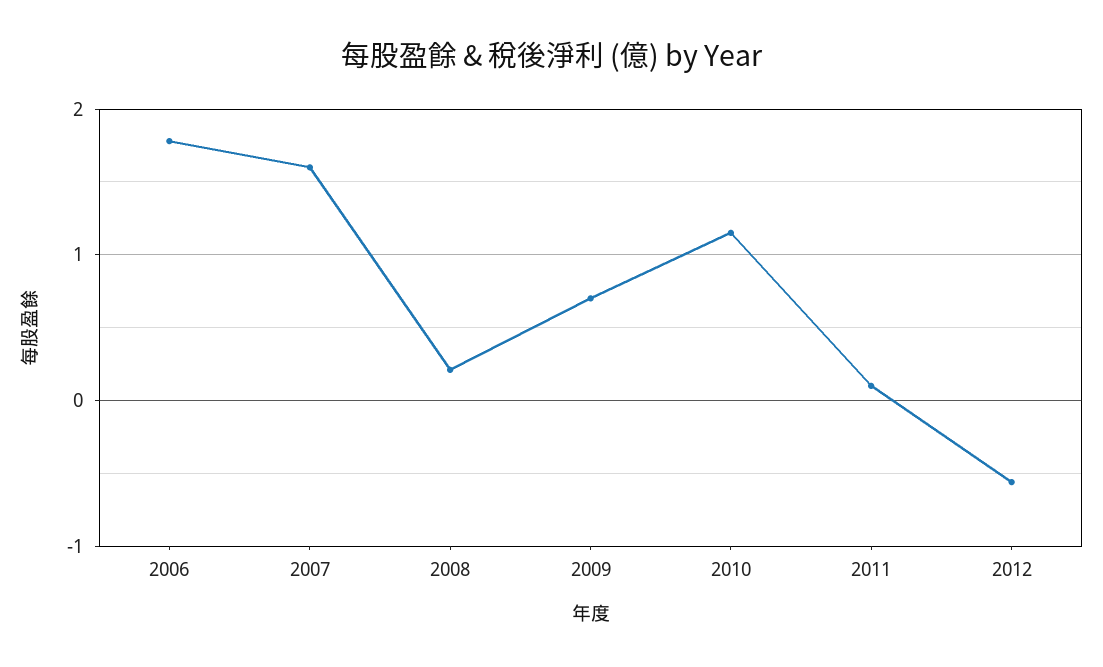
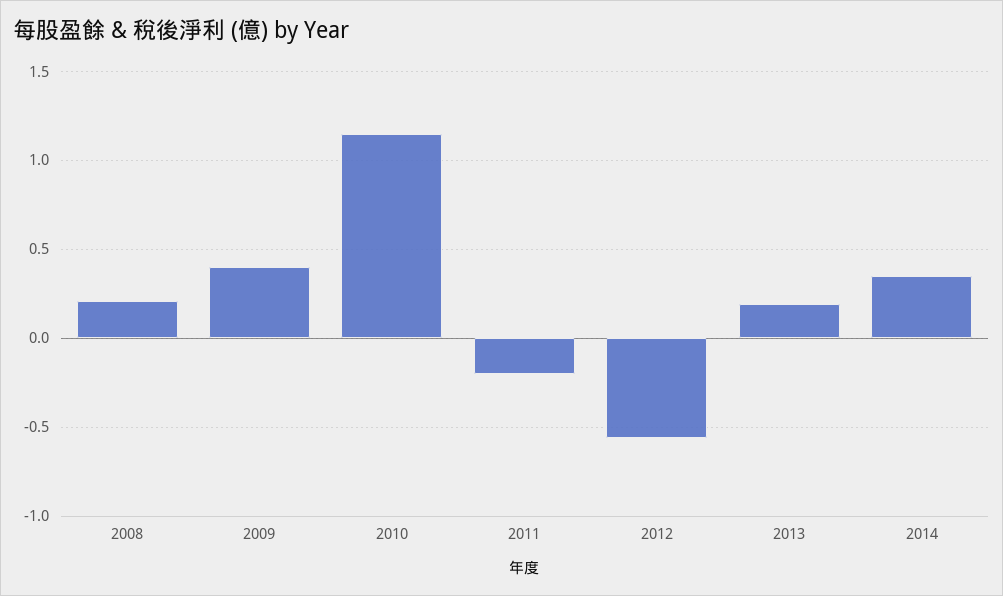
2006: 1.8 -> none
2007: 1.6 -> none
2009: 0.7 -> 0.4
2011: 0.1 -> -0.2
2013: none -> 0.2
2014: none -> 0.35

